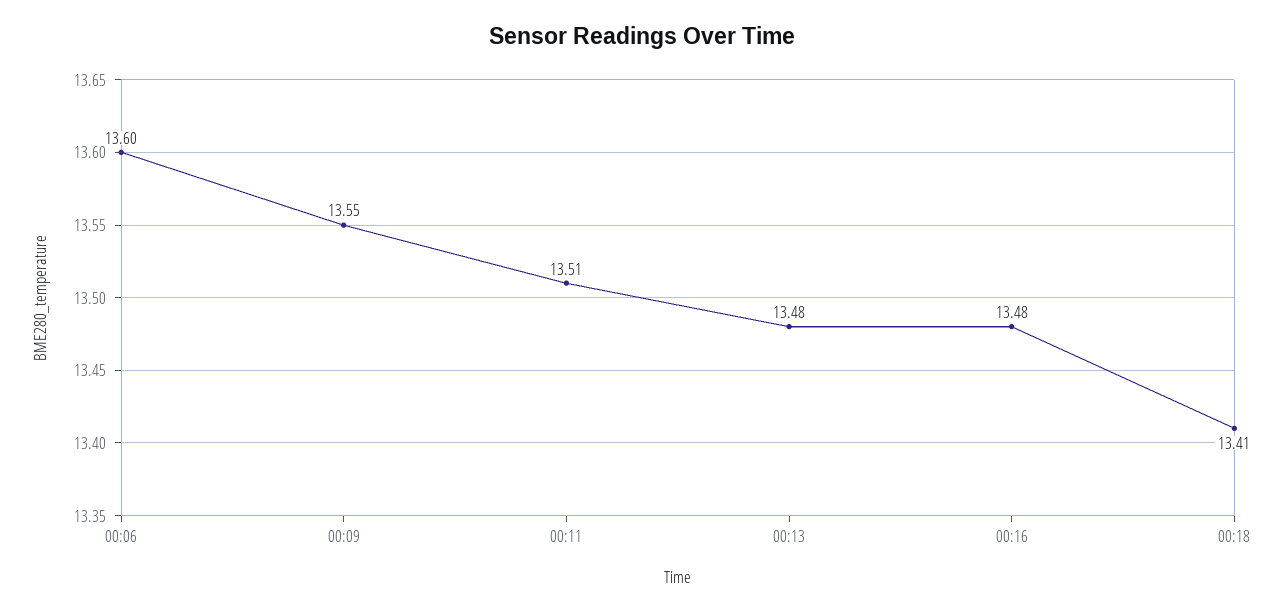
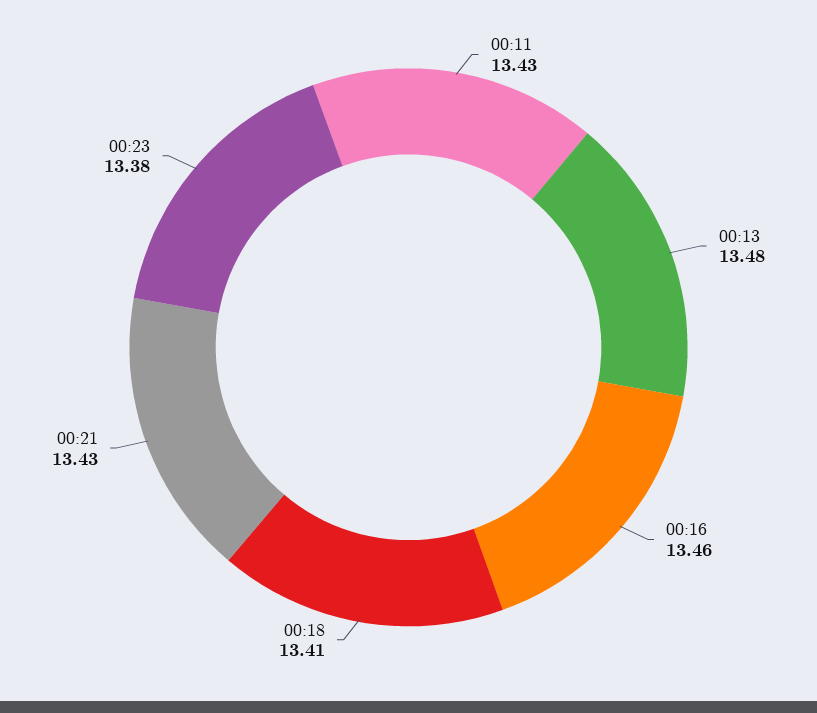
00:06: 13.6 -> none
00:09: 13.55 -> none
00:11: 13.51 -> 13.43
00:16: 13.48 -> 13.46
00:21: none -> 13.43
00:23: none -> 13.38

